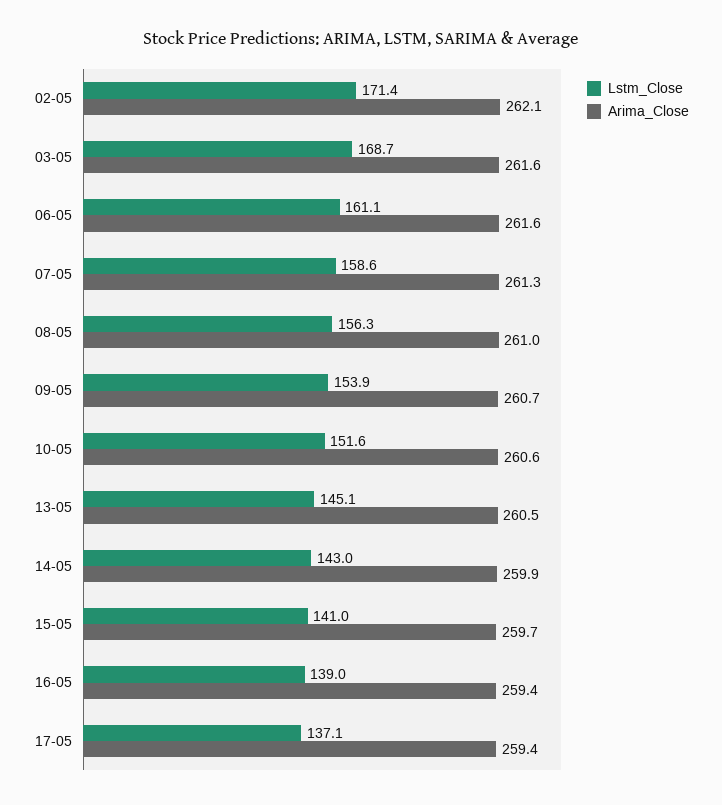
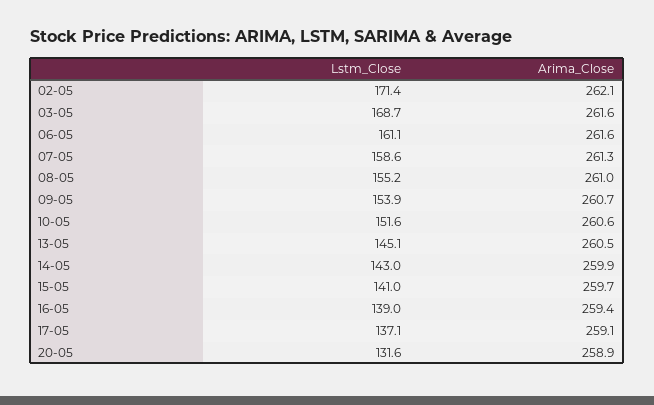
Lstm_Close, 08-05: 156.3 -> 155.2
Arima_Close, 17-05: 259.4 -> 259.1
Lstm_Close, 20-05: none -> 131.6
Arima_Close, 20-05: none -> 258.9

